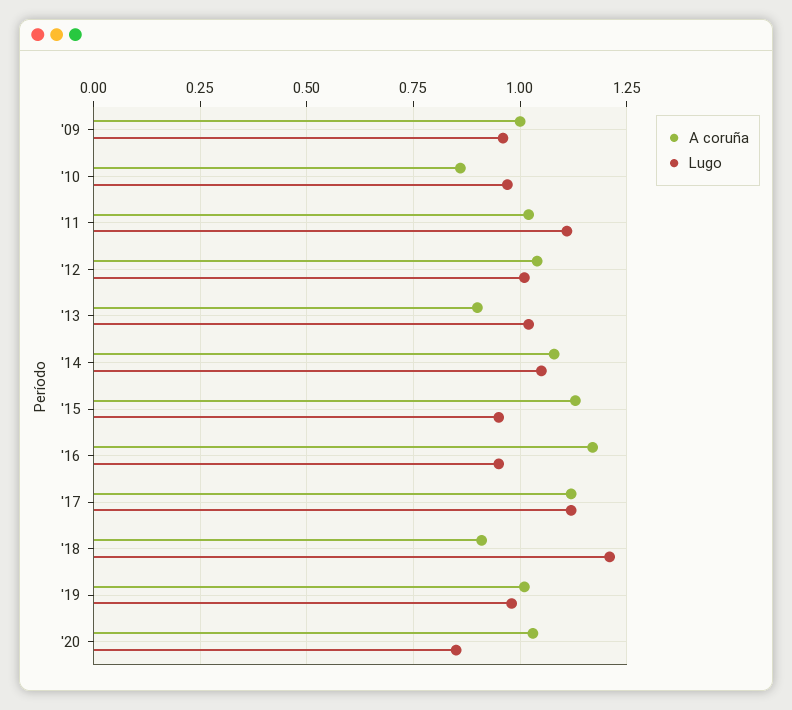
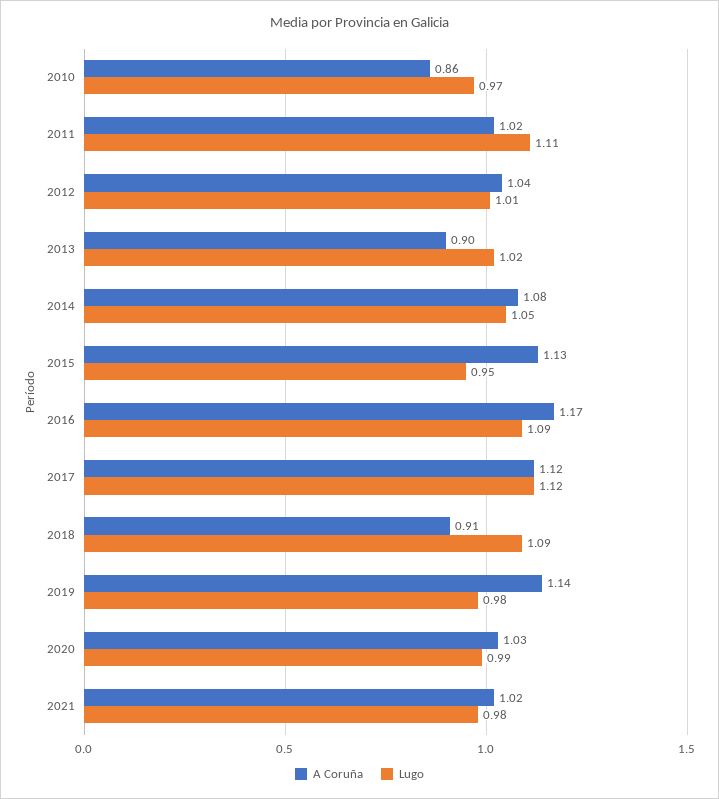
A coruña, '09: 1 -> none
Lugo, '09: 0.95 -> none
Lugo, '16: 0.95 -> 1.09
Lugo, '18: 1.2 -> 1.09
A coruña, '19: 1 -> 1.14
Lugo, '20: 0.85 -> 0.99
A coruña, 2021: none -> 1.02
Lugo, 2021: none -> 0.98

